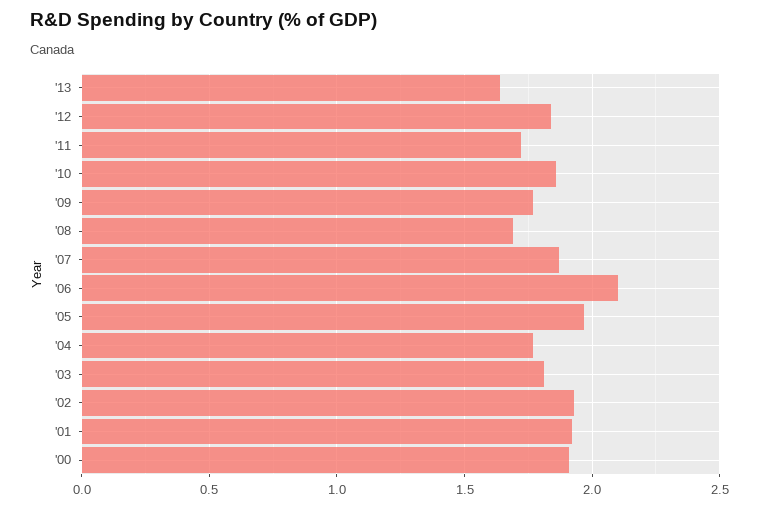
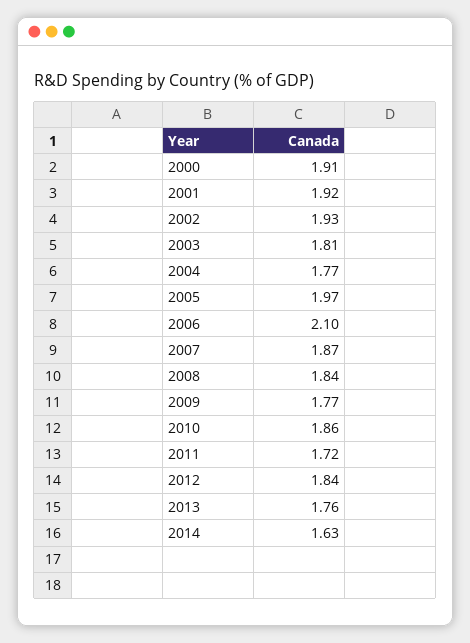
'13: 1.65 -> 1.76
'08: 1.7 -> 1.84
2014: none -> 1.63

